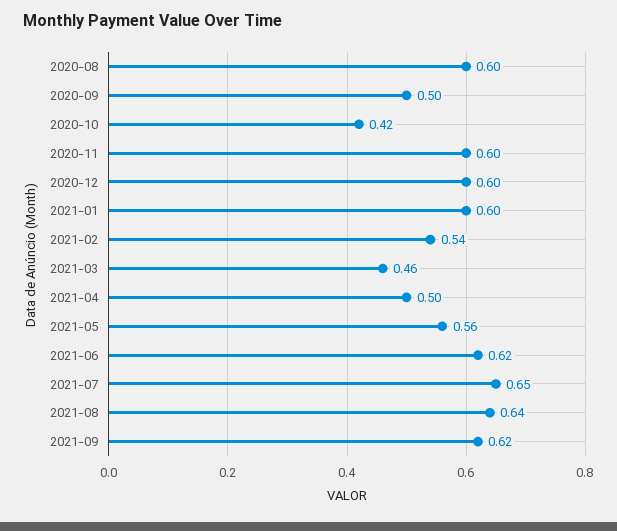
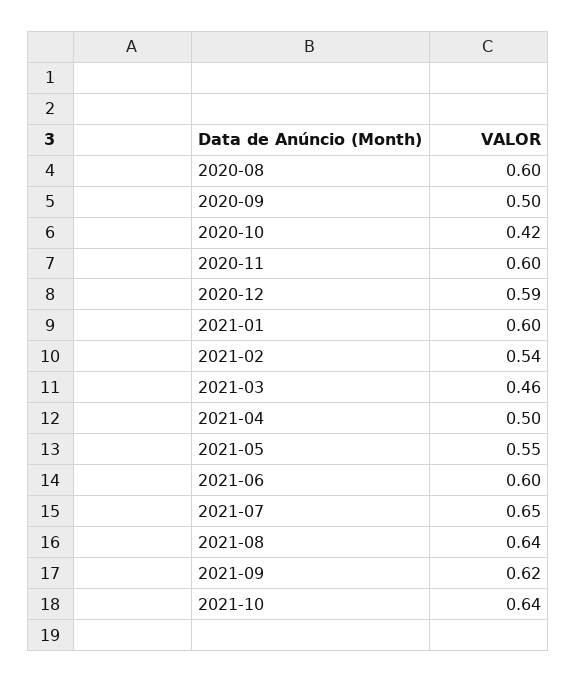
2020-12: 0.6 -> 0.59
2021-05: 0.56 -> 0.55
2021-06: 0.62 -> 0.6
2021-10: none -> 0.64

